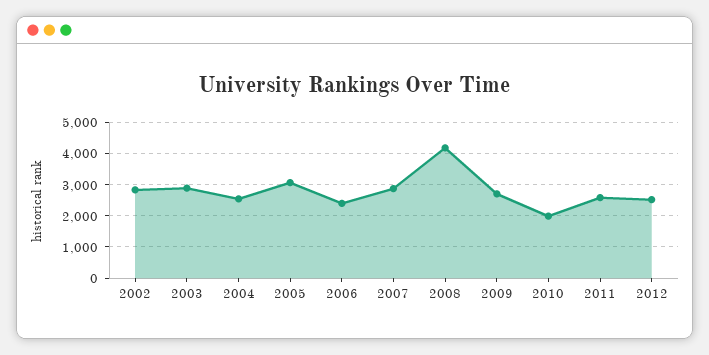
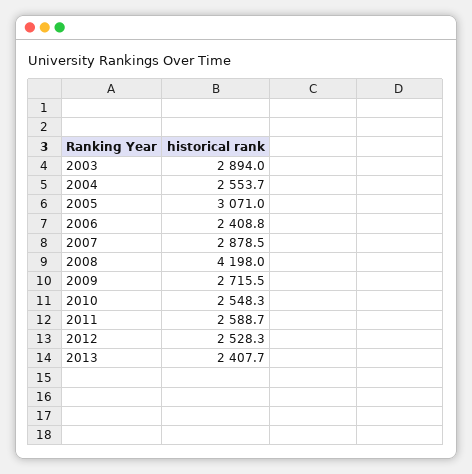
2002: 2800 -> none
2010: 2000 -> 2548.3
2013: none -> 2407.7

